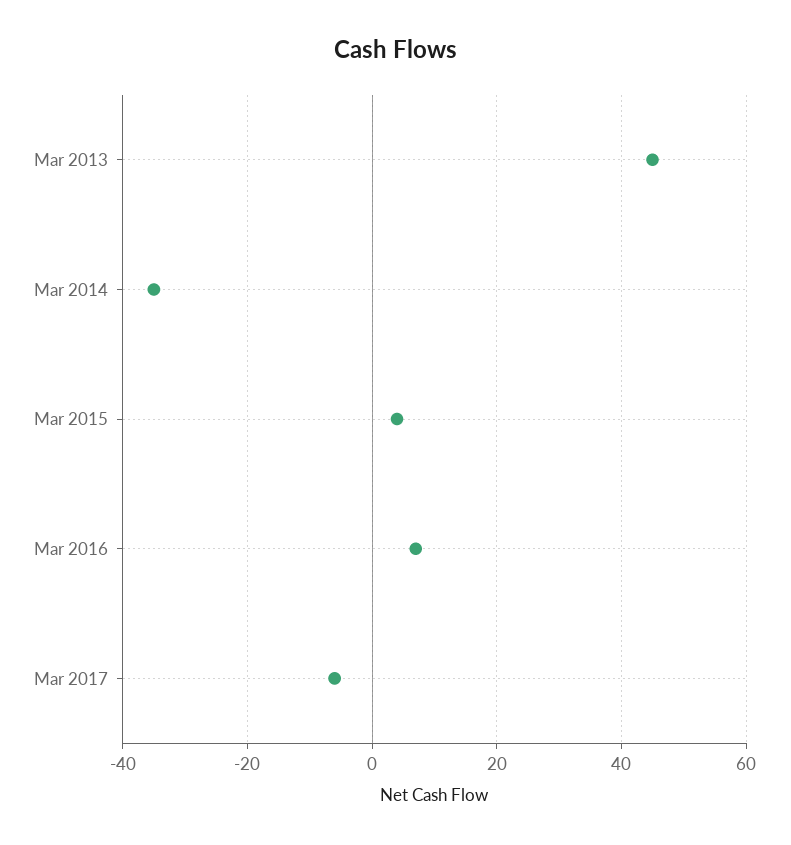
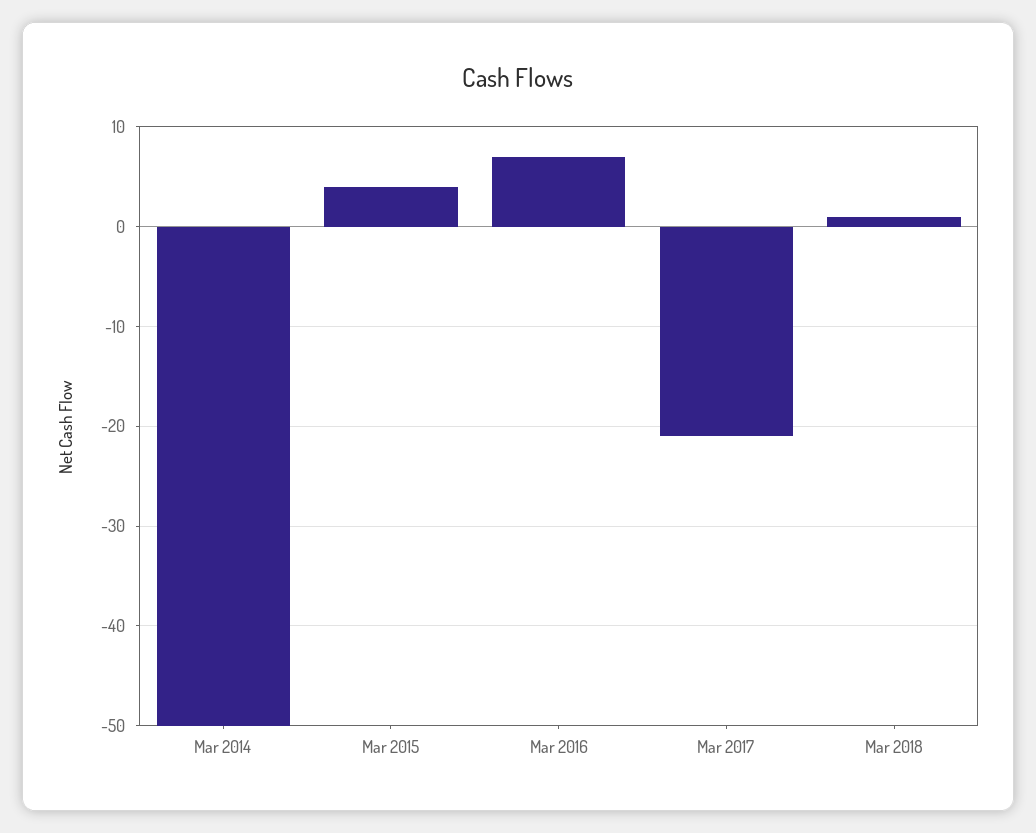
Mar 2013: 45 -> none
Mar 2014: -35 -> -50
Mar 2017: -5 -> -21
Mar 2018: none -> 1

